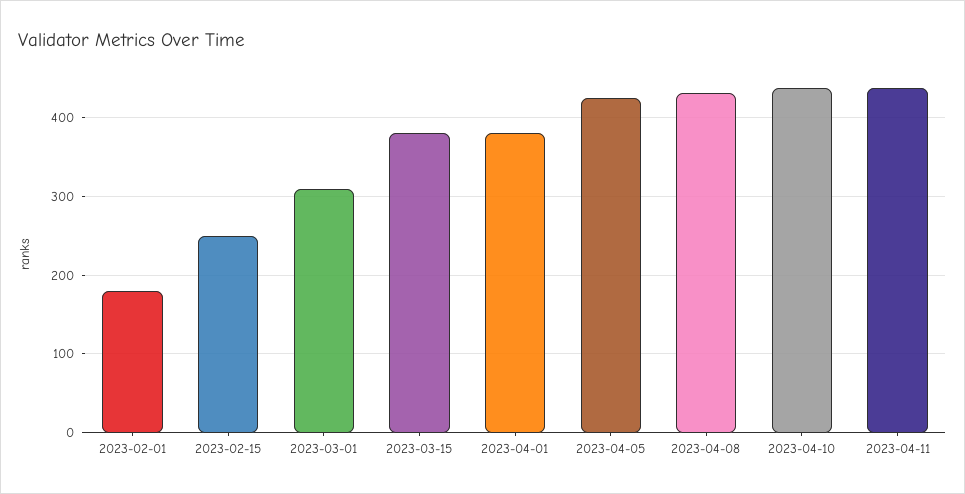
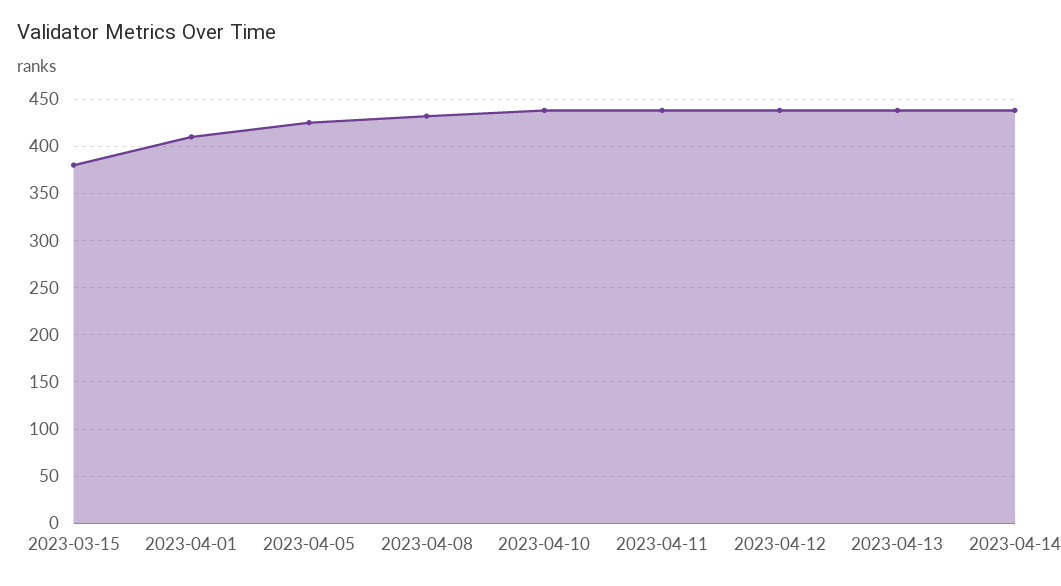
2023-02-01: 180 -> none
2023-02-15: 250 -> none
2023-03-01: 310 -> none
2023-04-01: 380 -> 410
2023-04-12: none -> 440
2023-04-13: none -> 440
2023-04-14: none -> 440

